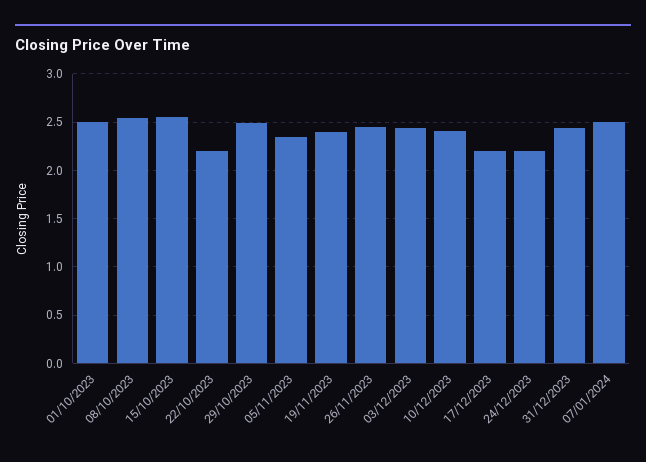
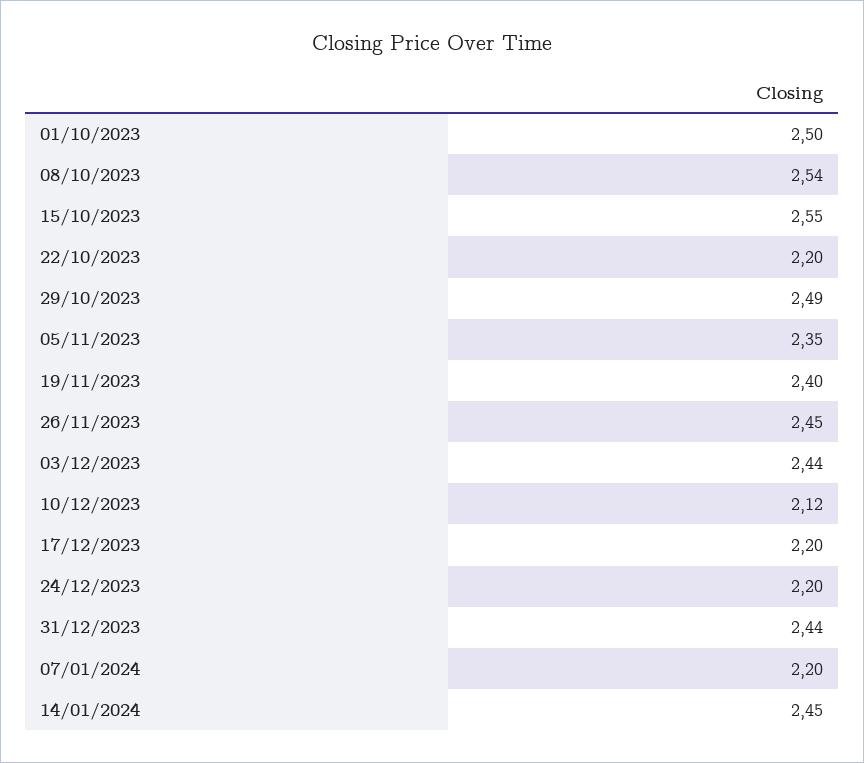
10/12/2023: 2.4 -> 2.12
07/01/2024: 2.5 -> 2.2
14/01/2024: none -> 2.45

